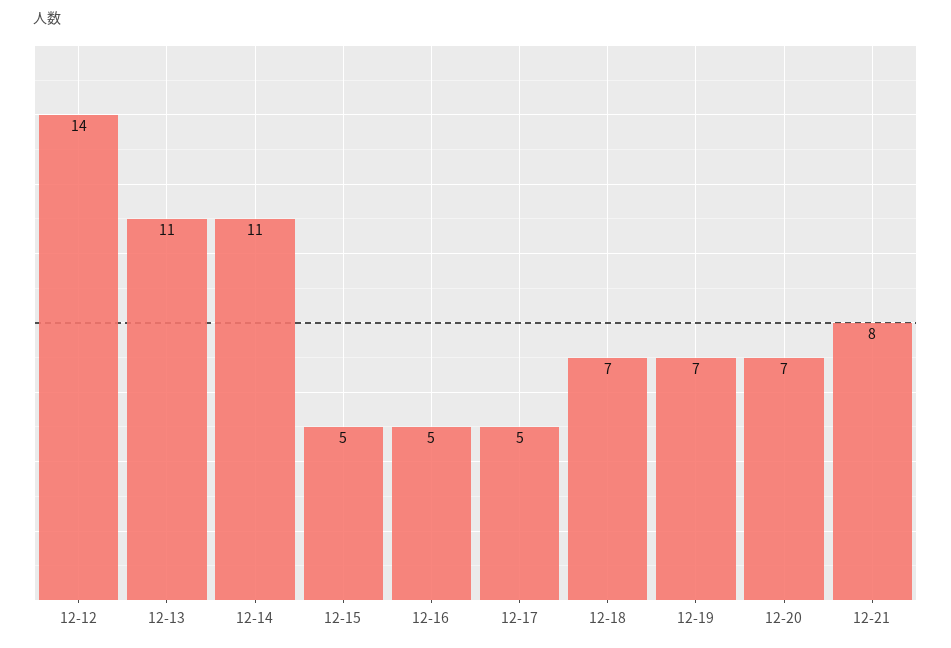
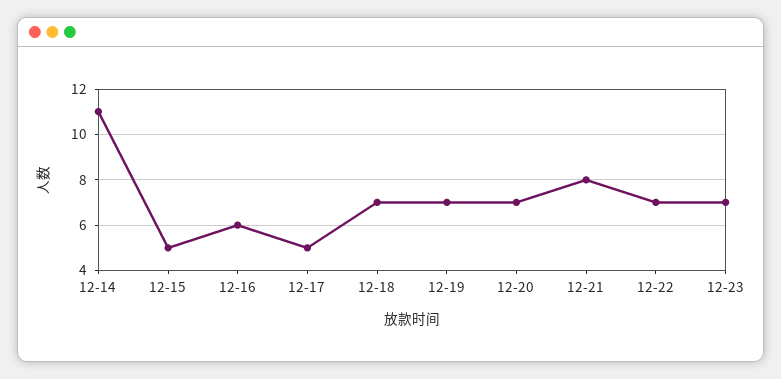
12-12: 14 -> none
12-13: 11 -> none
12-16: 5 -> 6
12-22: none -> 7
12-23: none -> 7

